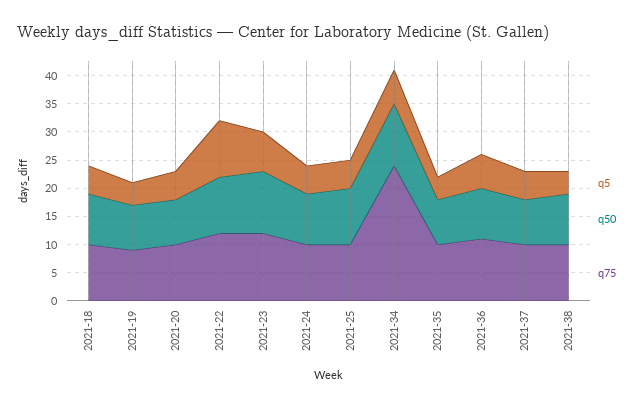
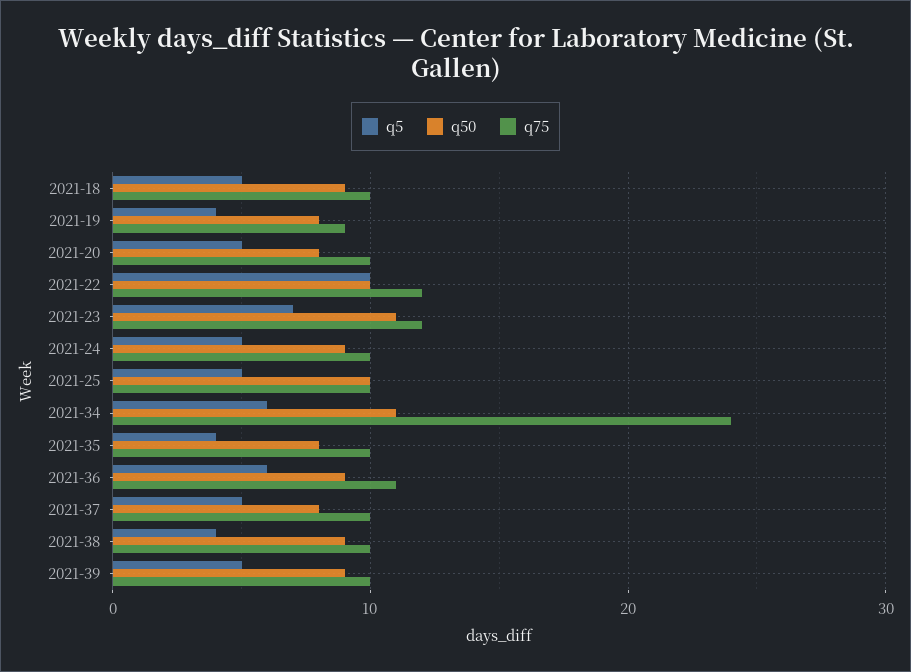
q5, 2021-39: none -> 5
q50, 2021-39: none -> 9
q75, 2021-39: none -> 10

